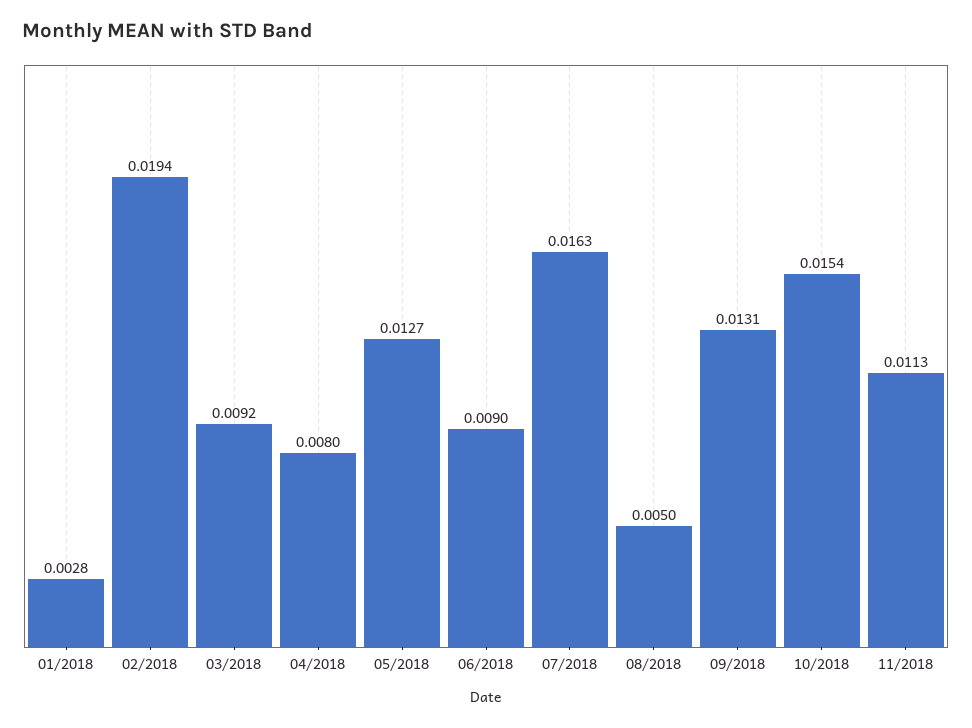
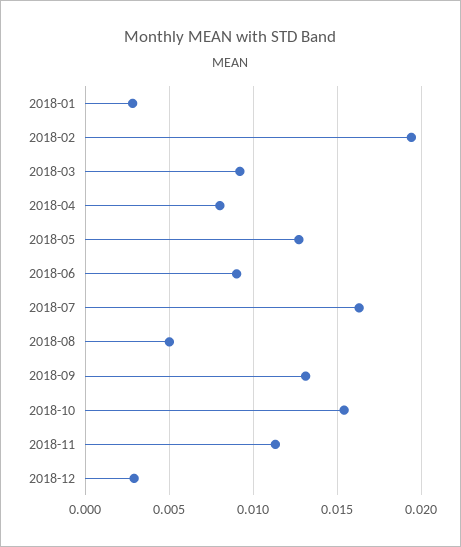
2018-12: none -> 0.003

